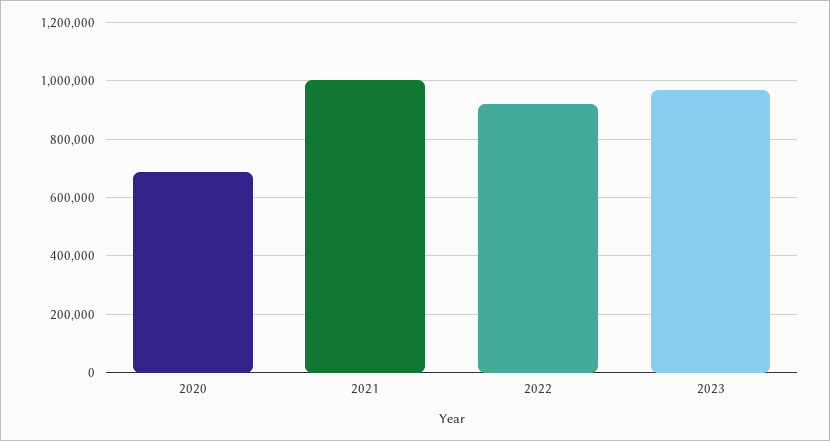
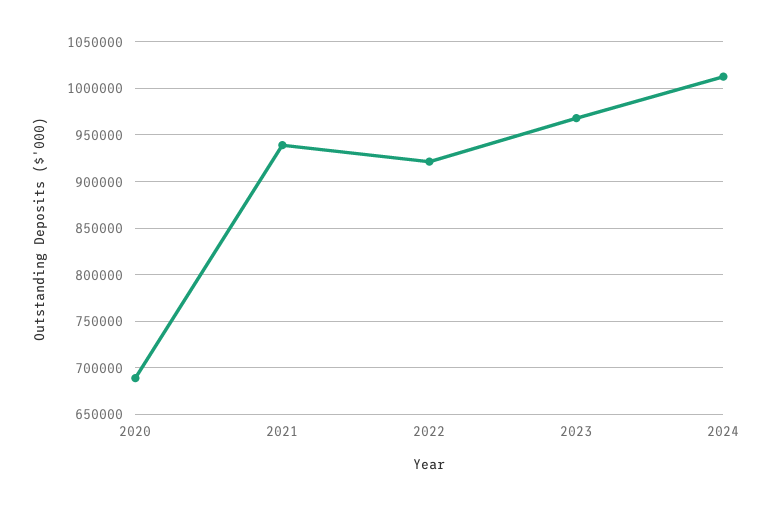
2021: 1000000 -> 940000
2024: none -> 1010000

